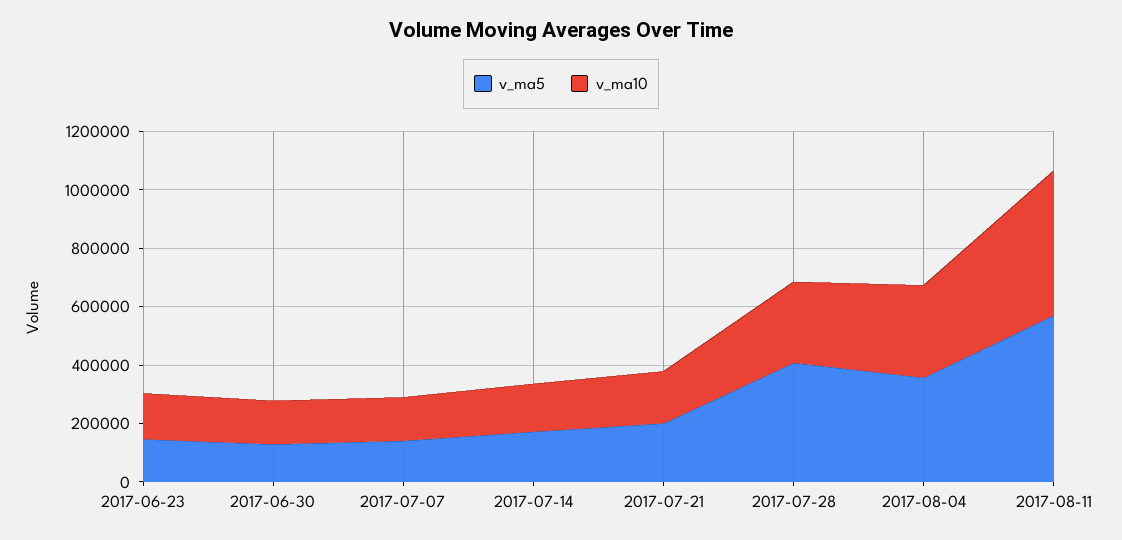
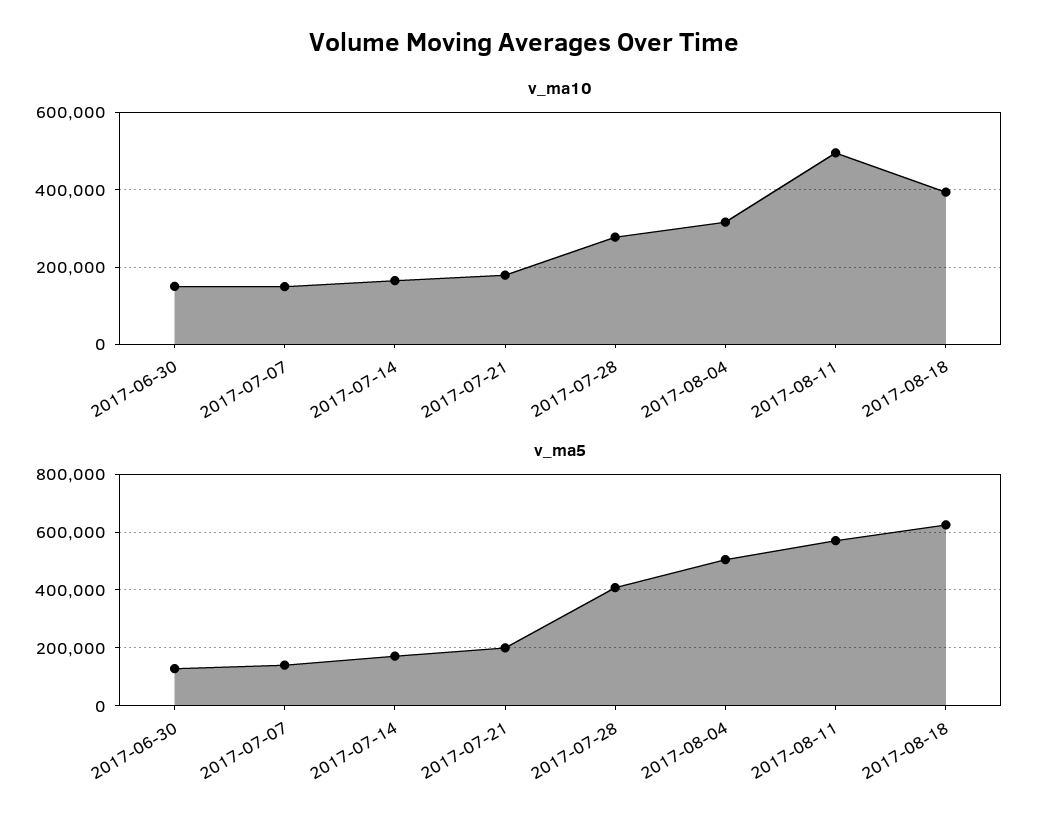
v_ma5, 2017-06-23: 150000 -> none
v_ma10, 2017-06-23: 150000 -> none
v_ma5, 2017-08-04: 350000 -> 500000
v_ma10, 2017-08-18: none -> 400000
v_ma5, 2017-08-18: none -> 625000

